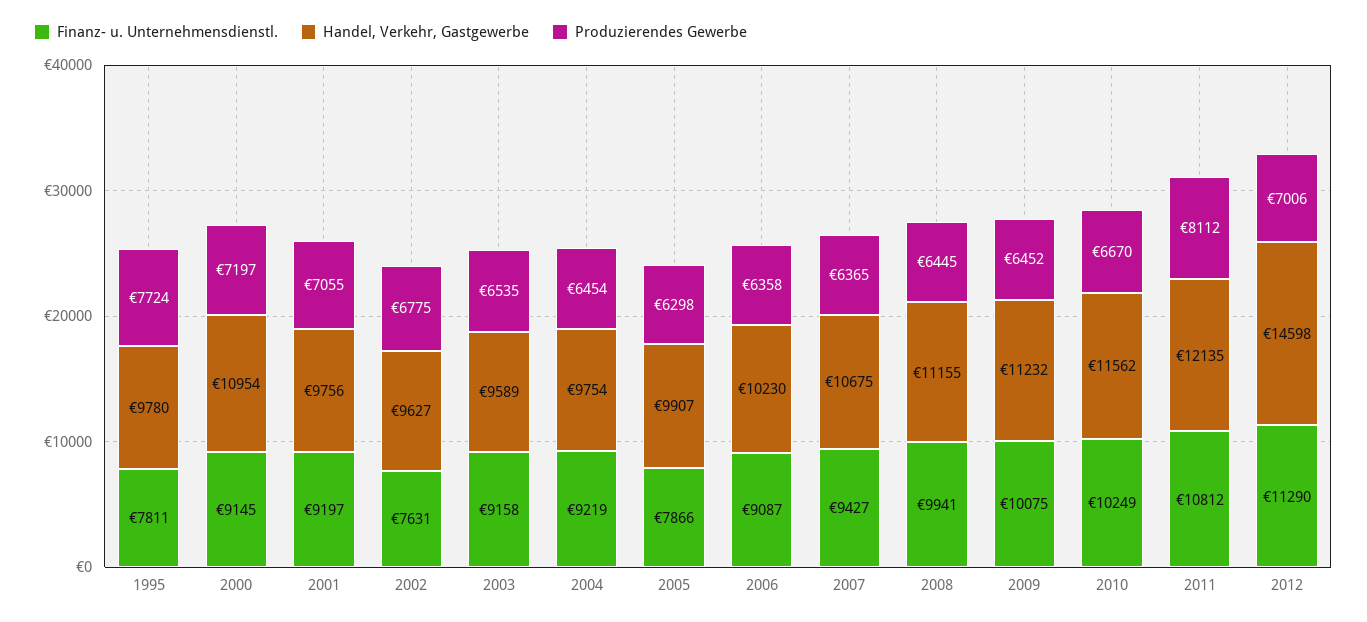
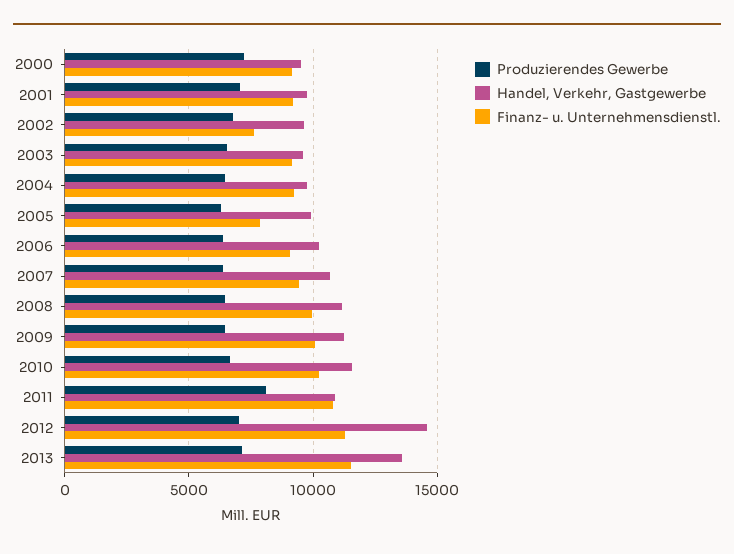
Finanz- u. Unternehmensdienstl., 1995: 7811 -> none
Handel, Verkehr, Gastgewerbe, 1995: 9780 -> none
Produzierendes Gewerbe, 1995: 7724 -> none
Handel, Verkehr, Gastgewerbe, 2000: 10954 -> 9500
Handel, Verkehr, Gastgewerbe, 2011: 12135 -> 11000
Produzierendes Gewerbe, 2013: none -> 7000
Handel, Verkehr, Gastgewerbe, 2013: none -> 13500
Finanz- u. Unternehmensdienstl., 2013: none -> 11500

